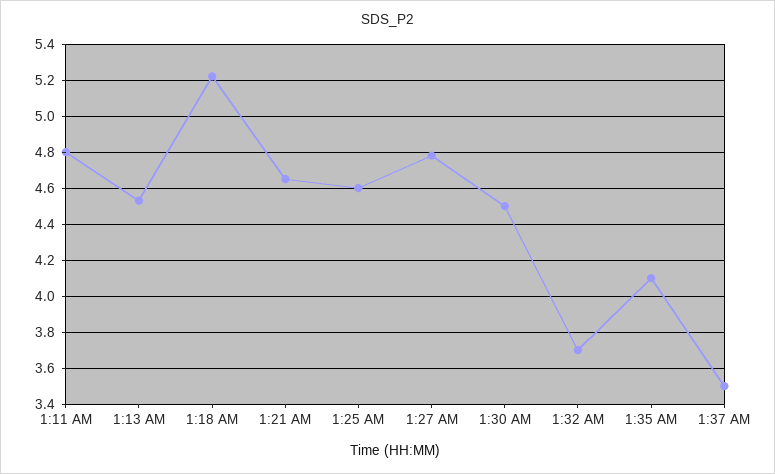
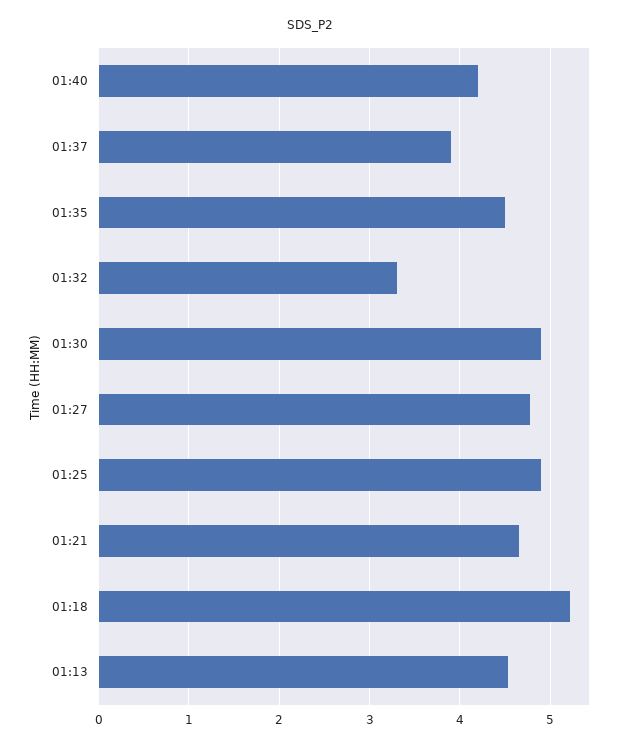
1:11 AM: 4.8 -> none
1:25 AM: 4.6 -> 4.9
1:30 AM: 4.5 -> 4.9
1:32 AM: 3.7 -> 3.3
1:35 AM: 4.1 -> 4.5
1:37 AM: 3.5 -> 3.9
01:40: none -> 4.2

